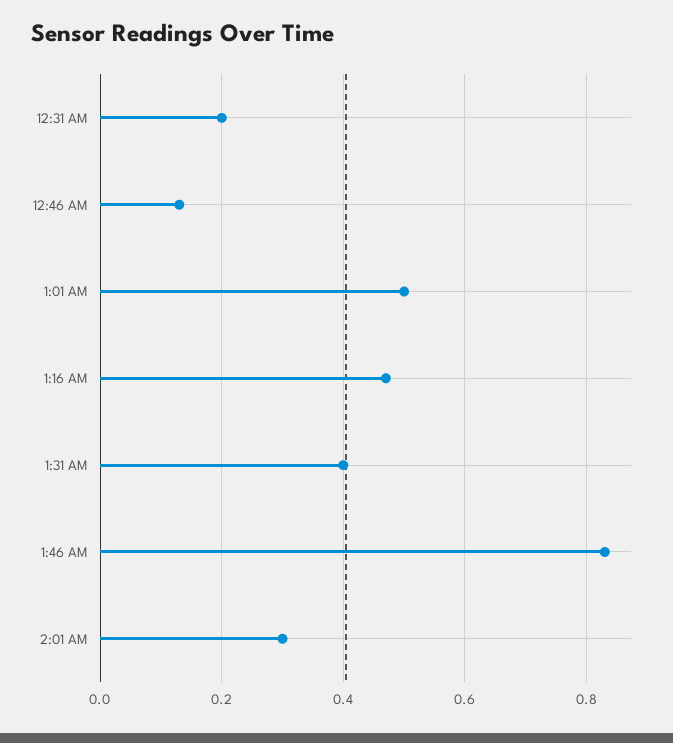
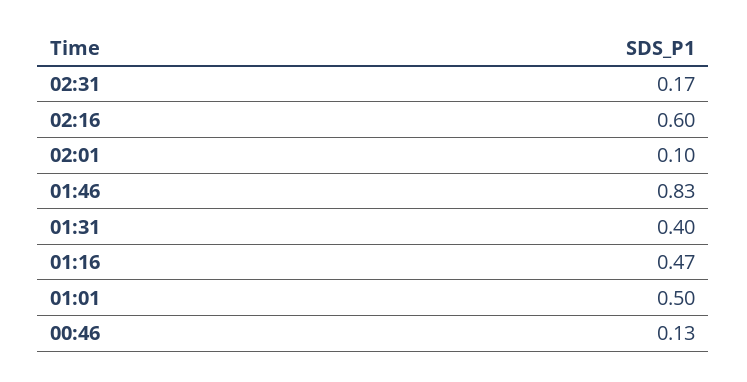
12:31 AM: 0.2 -> none
2:01 AM: 0.3 -> 0.1
02:31: none -> 0.17
02:16: none -> 0.6

